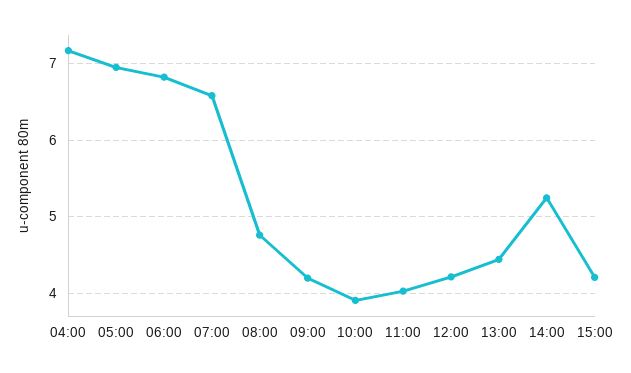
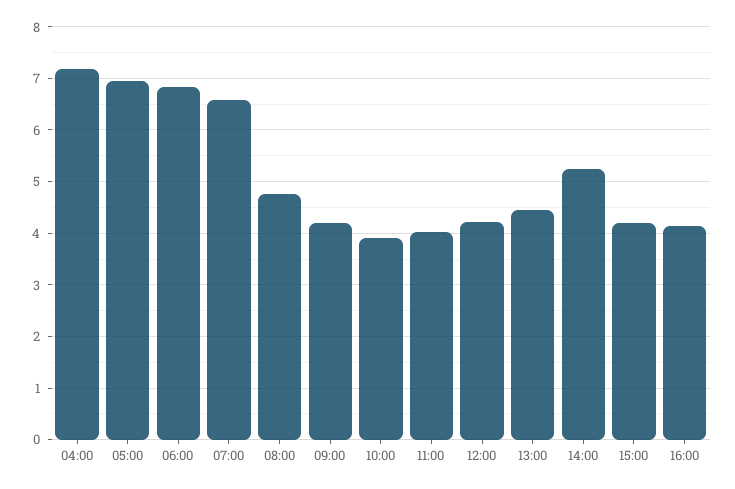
16:00: none -> 4.2

